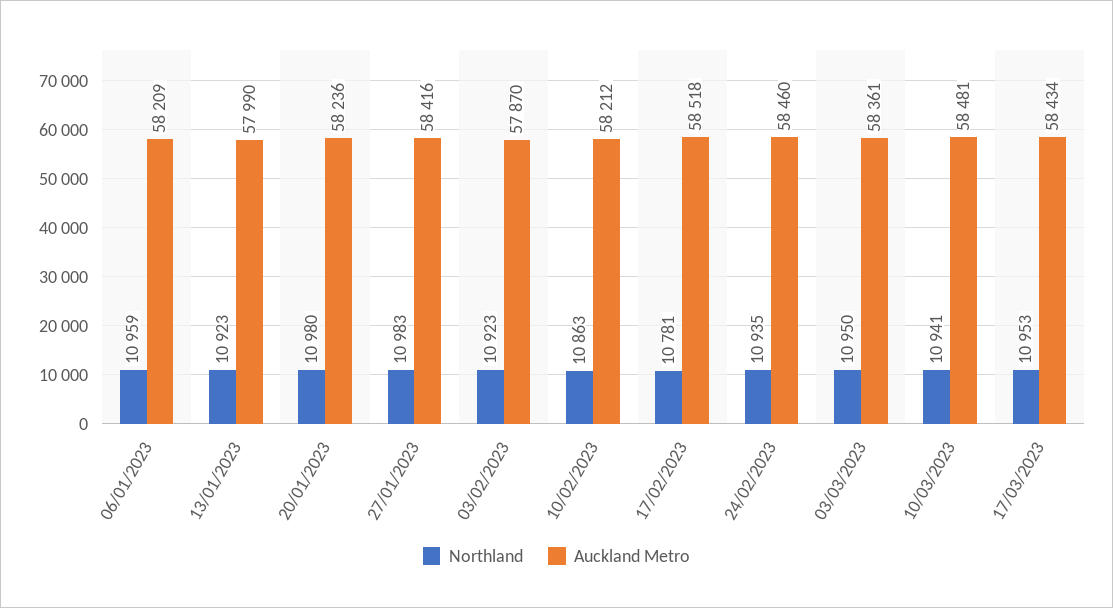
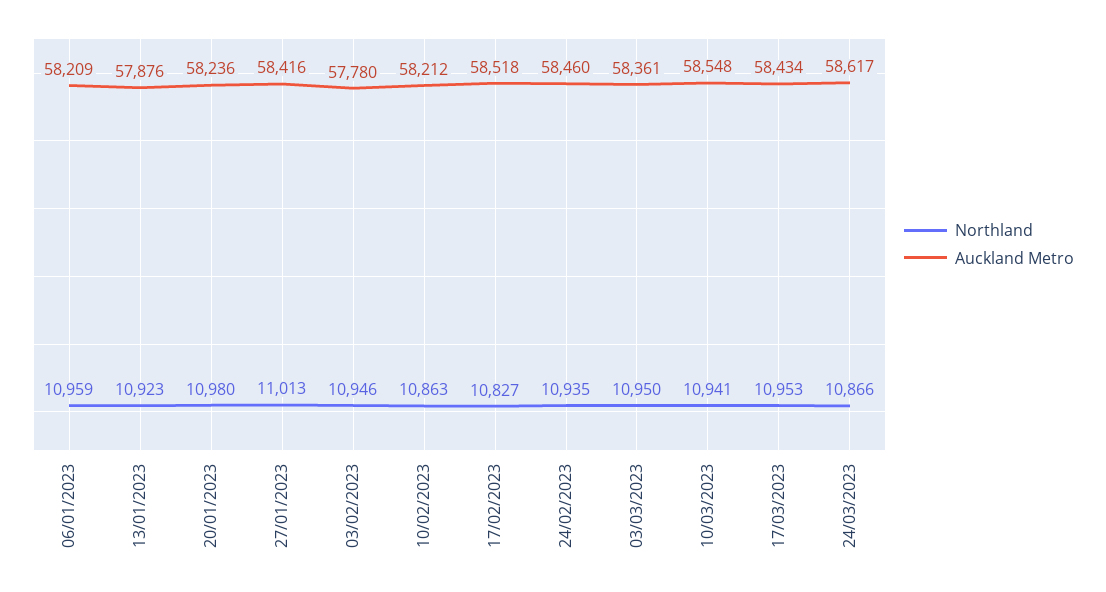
Auckland Metro, 13/01/2023: 57990 -> 57876
Northland, 27/01/2023: 10983 -> 11013
Northland, 03/02/2023: 10923 -> 10946
Auckland Metro, 03/02/2023: 57870 -> 57780
Northland, 17/02/2023: 10781 -> 10827
Auckland Metro, 10/03/2023: 58481 -> 58548
Northland, 24/03/2023: none -> 10866
Auckland Metro, 24/03/2023: none -> 58617

